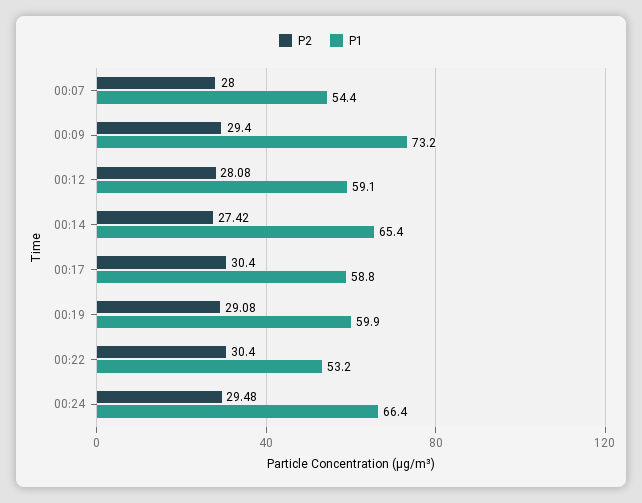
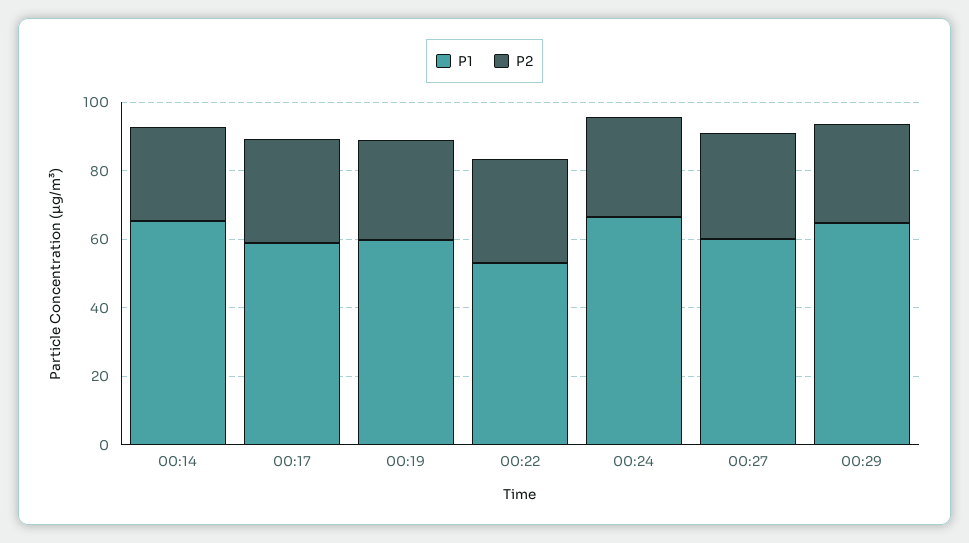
P2, 00:07: 28 -> none
P1, 00:07: 54.4 -> none
P2, 00:09: 29.4 -> none
P1, 00:09: 73.2 -> none
P2, 00:12: 28.08 -> none
P1, 00:12: 59.1 -> none
P1, 00:27: none -> 60
P2, 00:27: none -> 30
P1, 00:29: none -> 65
P2, 00:29: none -> 30

